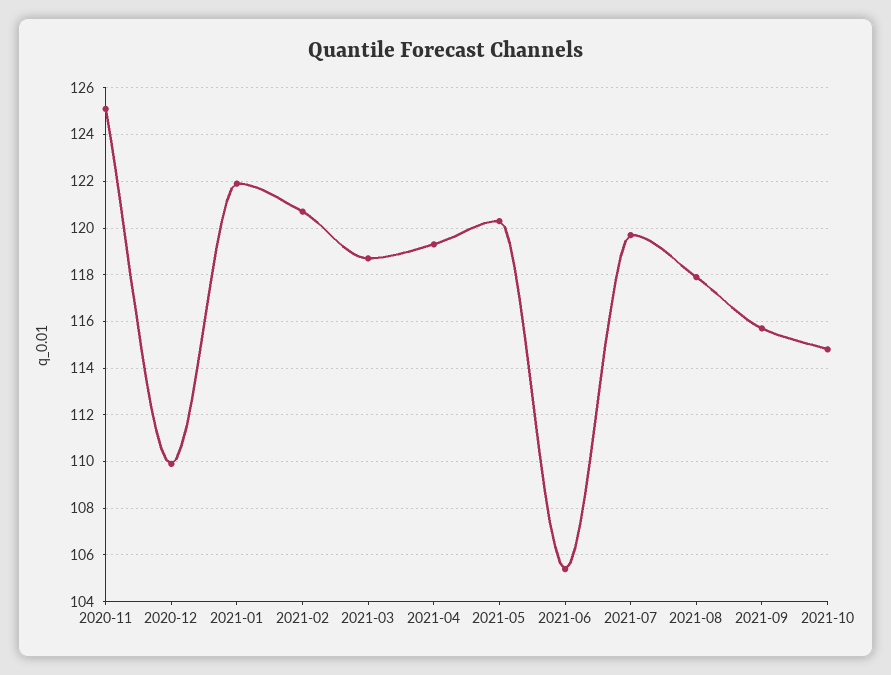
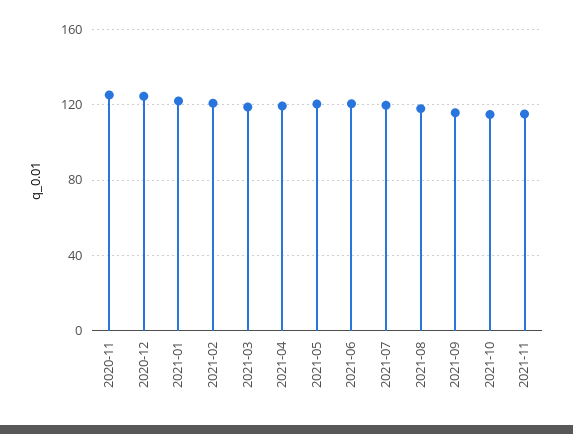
2020-12: 110 -> 125
2021-06: 105.5 -> 120
2021-11: none -> 115

